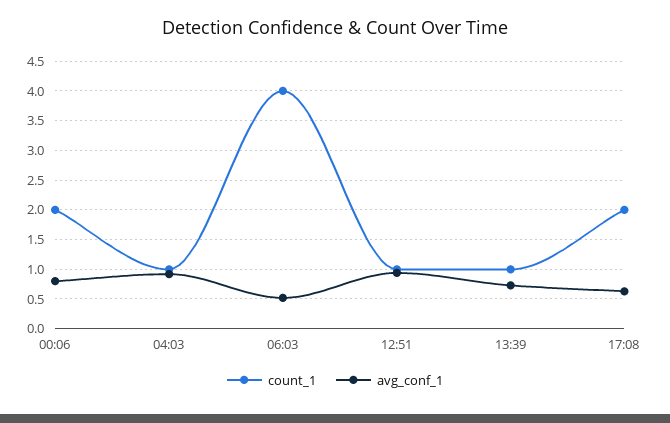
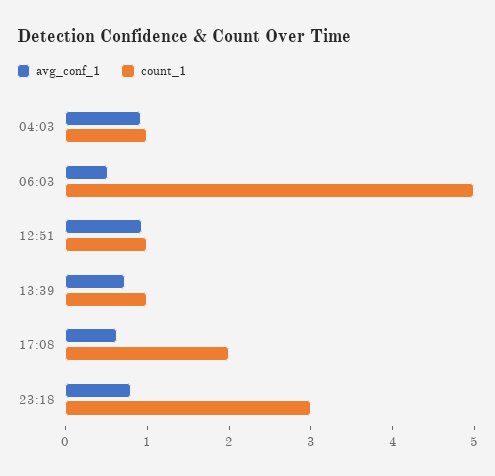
count_1, 00:06: 2 -> none
avg_conf_1, 00:06: 0.75 -> none
count_1, 06:03: 4 -> 5
avg_conf_1, 23:18: none -> 0.8
count_1, 23:18: none -> 3

